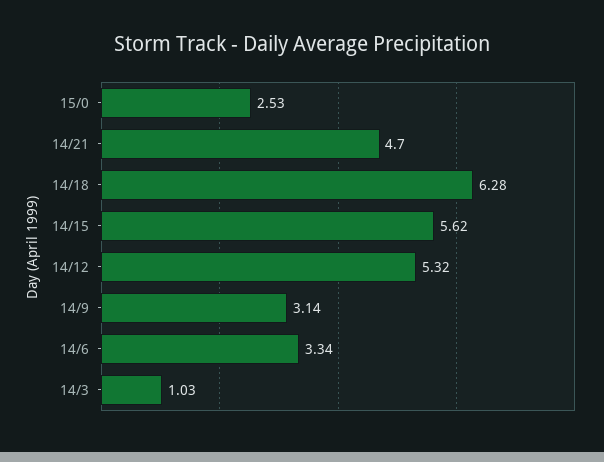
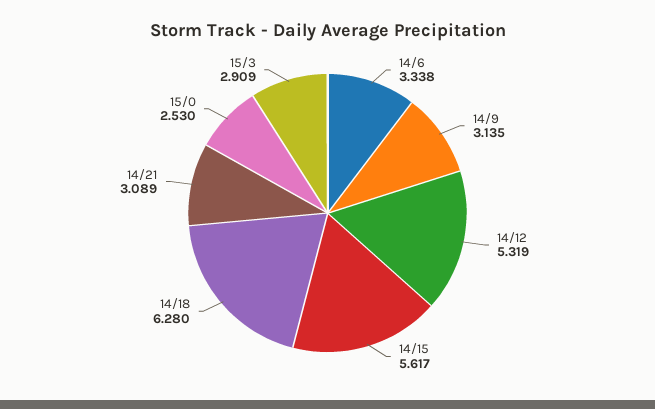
14/21: 4.7 -> 3.089
14/3: 1.03 -> none
15/3: none -> 2.909

